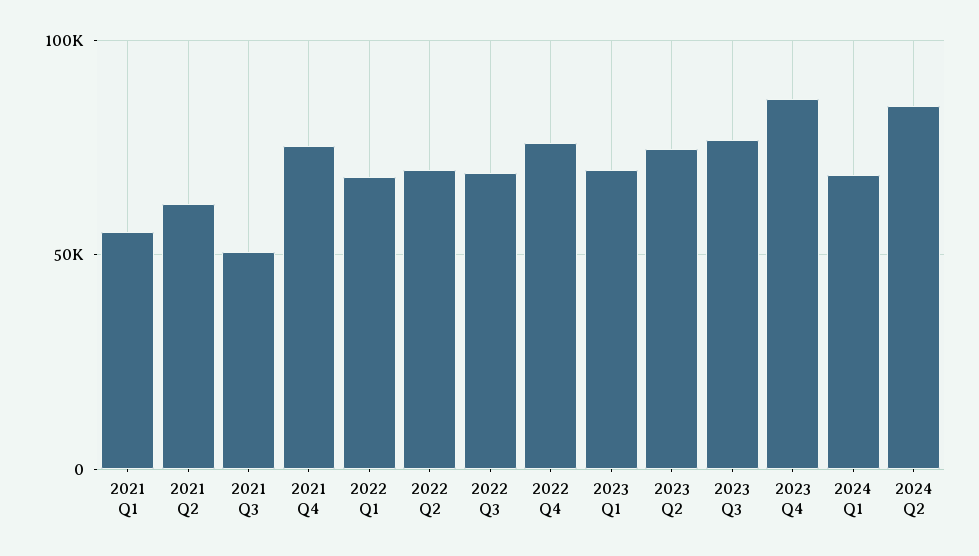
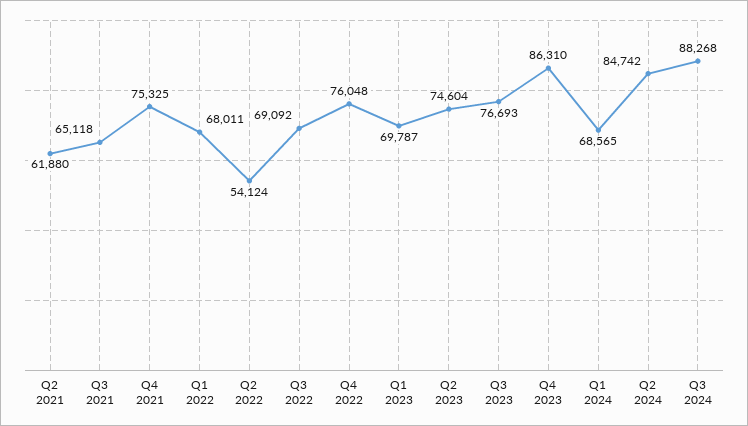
2021 Q1: 55000 -> none
2021 Q3: 50000 -> 65118
2022 Q2: 70000 -> 54124
Q3 2024: none -> 88268

